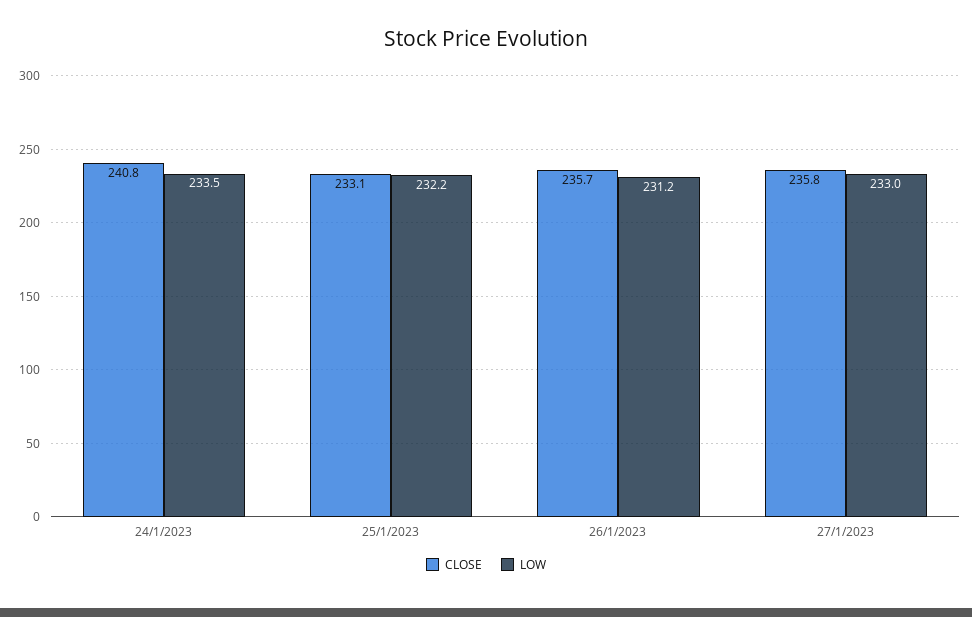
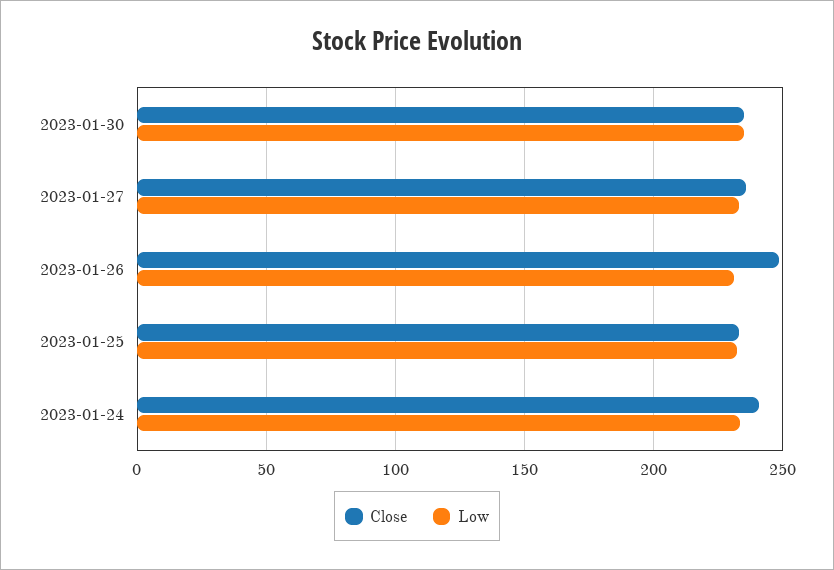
CLOSE, 26/1/2023: 235.7 -> 250
CLOSE, 2023-01-30: none -> 235
LOW, 2023-01-30: none -> 235

